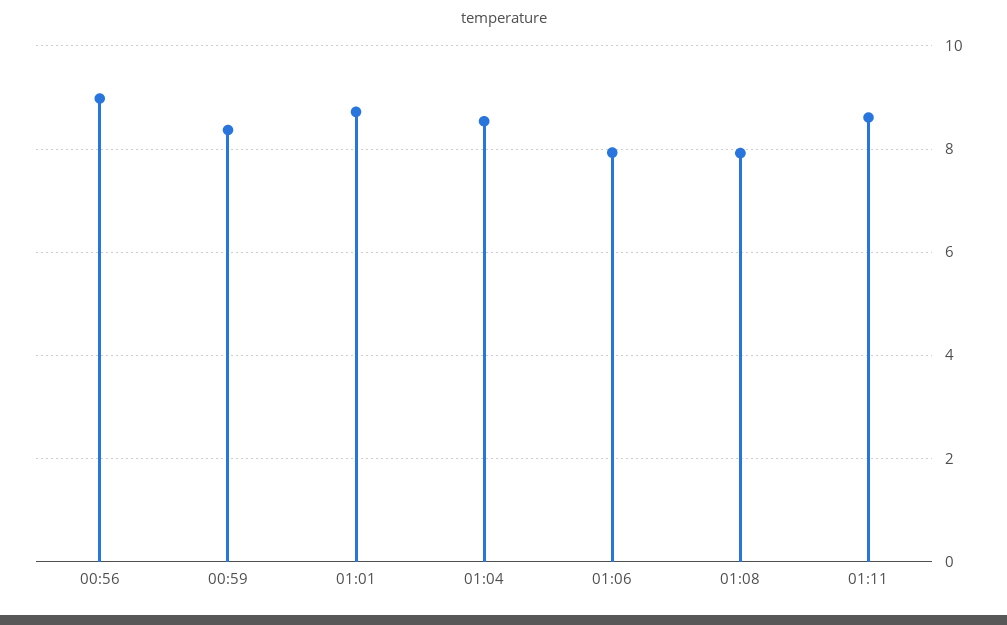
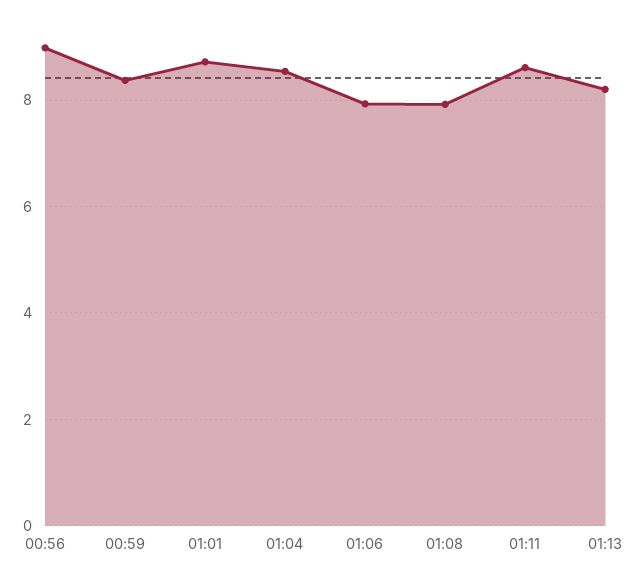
01:13: none -> 8.2

